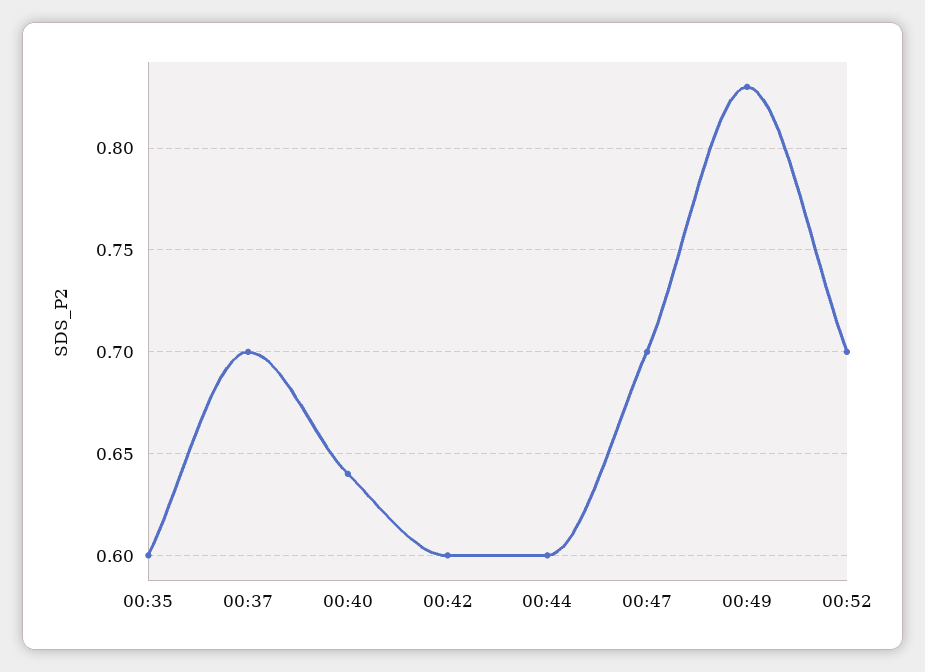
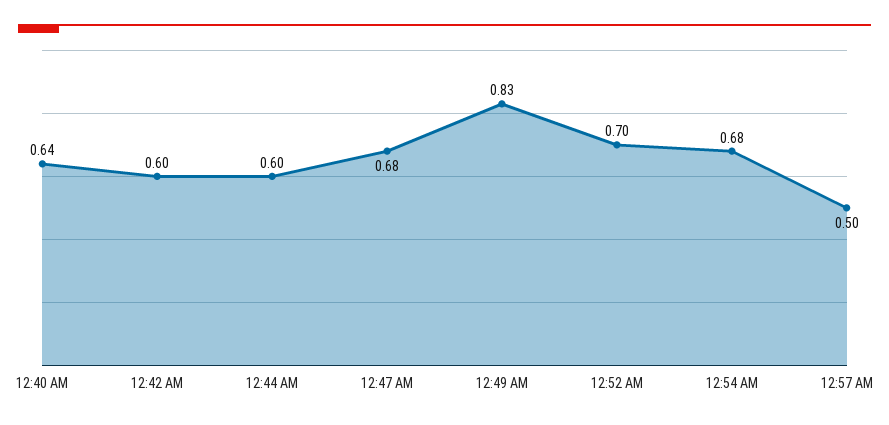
00:35: 0.6 -> none
00:37: 0.7 -> none
00:47: 0.7 -> 0.68
12:54 AM: none -> 0.68
12:57 AM: none -> 0.5

